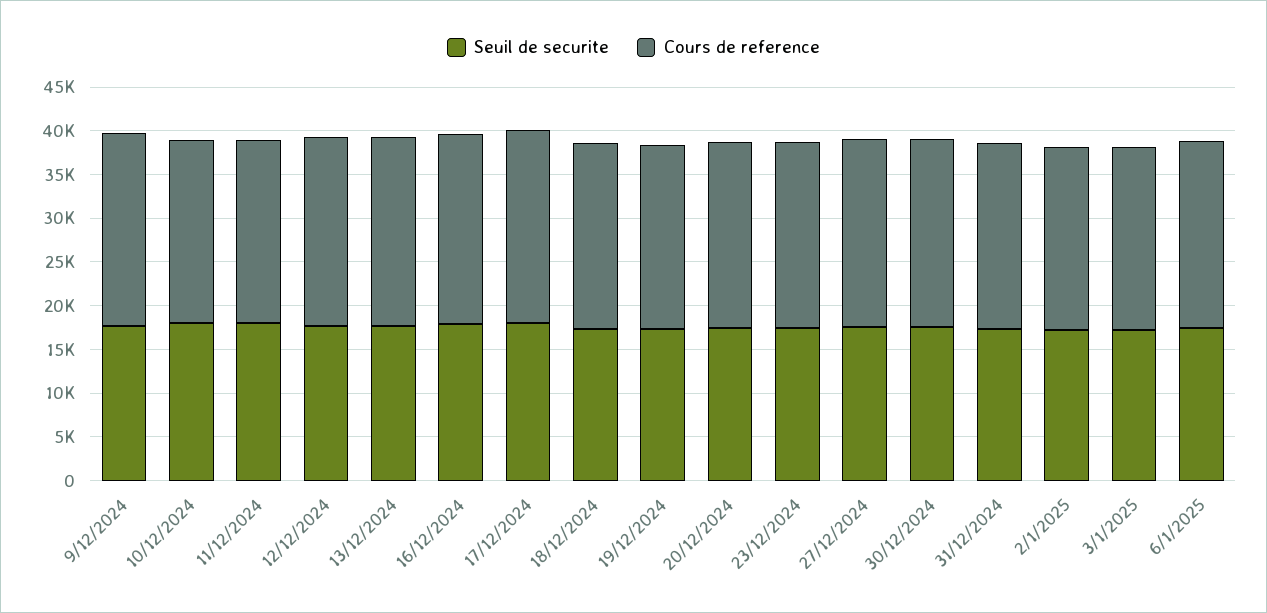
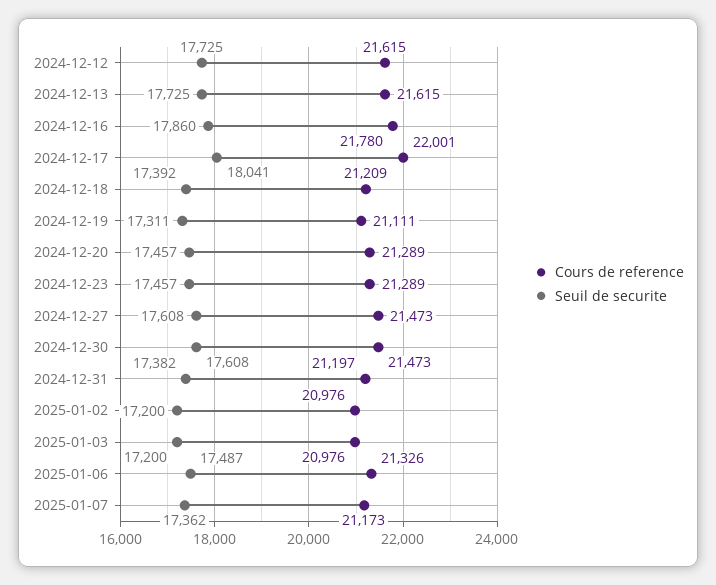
Seuil de securite, 9/12/2024: 18000 -> none
Cours de reference, 9/12/2024: 22000 -> none
Seuil de securite, 10/12/2024: 18000 -> none
Cours de reference, 10/12/2024: 21000 -> none
Seuil de securite, 11/12/2024: 18000 -> none
Cours de reference, 11/12/2024: 21000 -> none
Cours de reference, 2025-01-07: none -> 21173
Seuil de securite, 2025-01-07: none -> 17362

